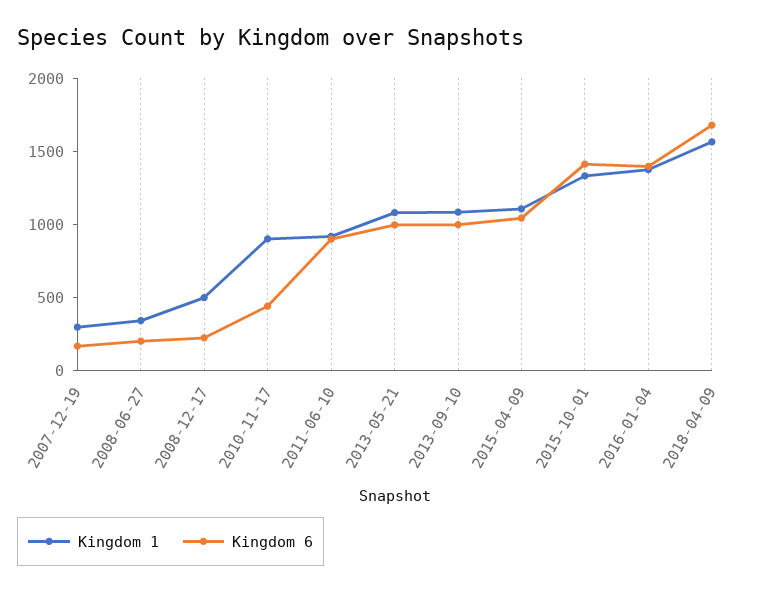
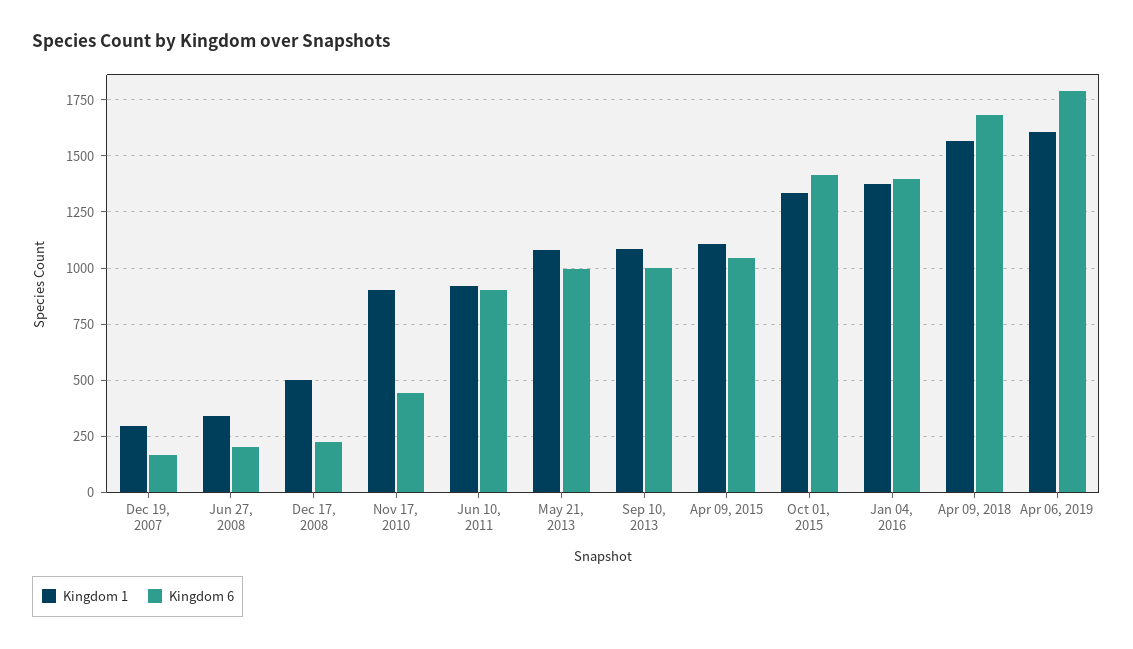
Kingdom 1, Apr 06, 2019: none -> 1600
Kingdom 6, Apr 06, 2019: none -> 1800

